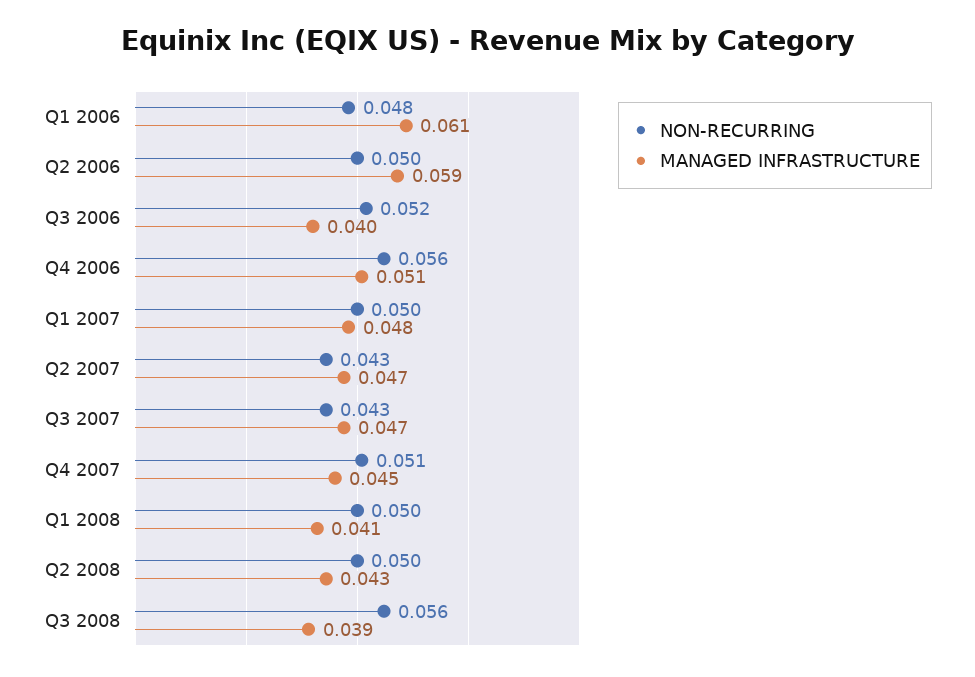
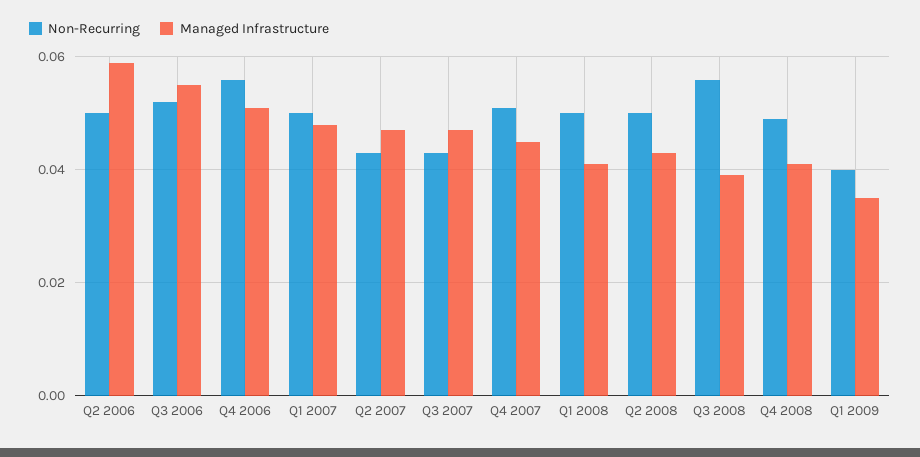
NON-RECURRING, Q1 2006: 0.048 -> none
MANAGED INFRASTRUCTURE, Q1 2006: 0.061 -> none
MANAGED INFRASTRUCTURE, Q3 2006: 0.04 -> 0.055
NON-RECURRING, Q4 2008: none -> 0.05
MANAGED INFRASTRUCTURE, Q4 2008: none -> 0.04
NON-RECURRING, Q1 2009: none -> 0.04
MANAGED INFRASTRUCTURE, Q1 2009: none -> 0.035

